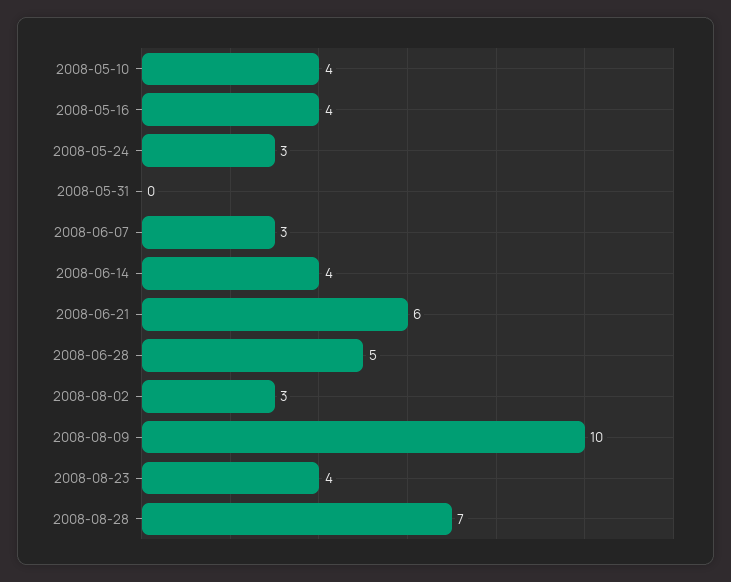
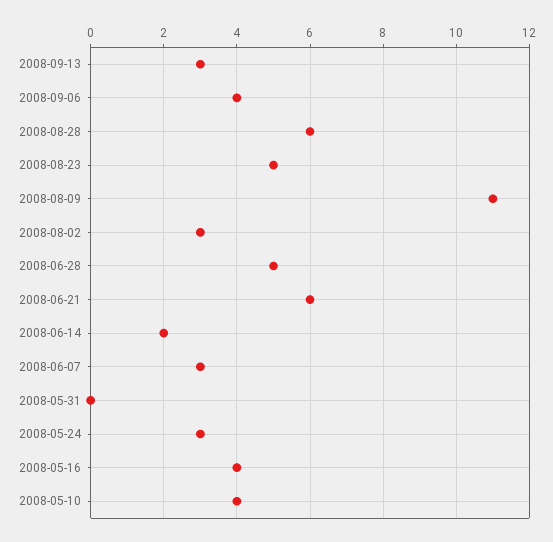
2008-06-14: 4 -> 2
2008-08-09: 10 -> 11
2008-08-23: 4 -> 5
2008-08-28: 7 -> 6
2008-09-13: none -> 3
2008-09-06: none -> 4

